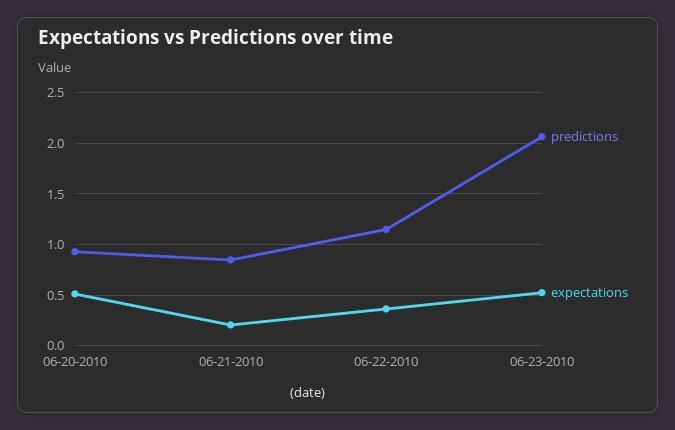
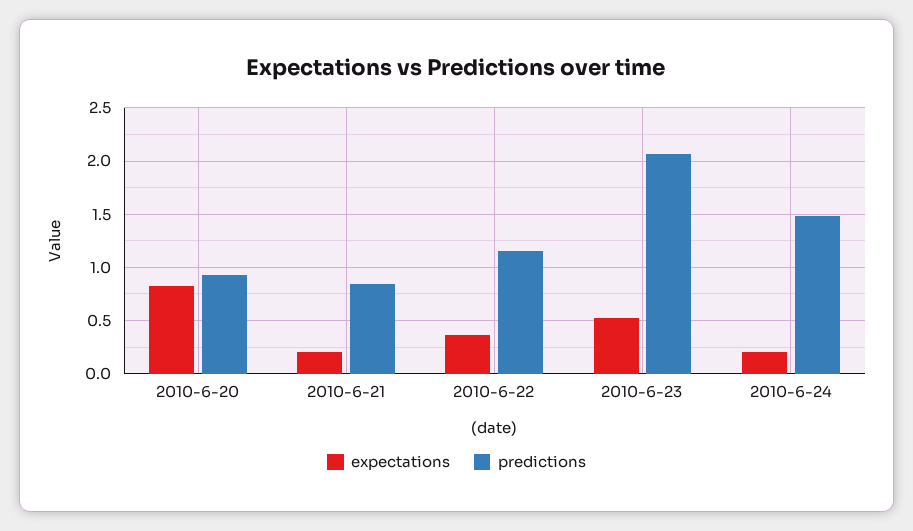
expectations, 06-20-2010: 0.5 -> 0.8
expectations, 2010-6-24: none -> 0.2
predictions, 2010-6-24: none -> 1.5

